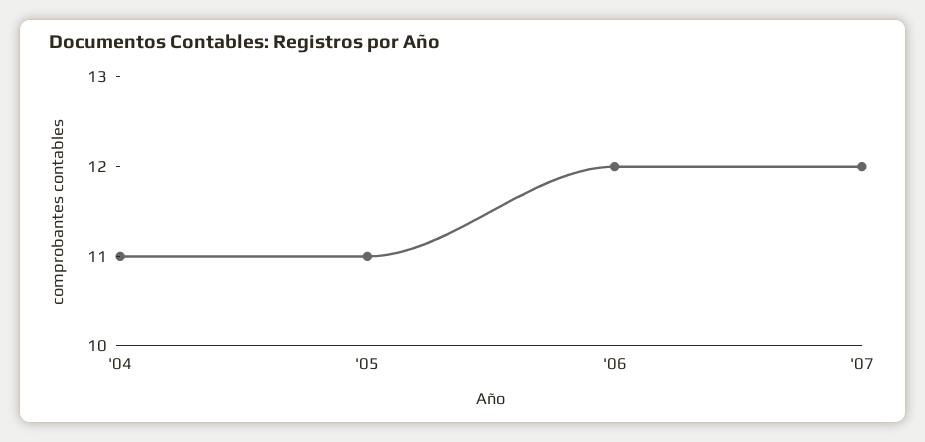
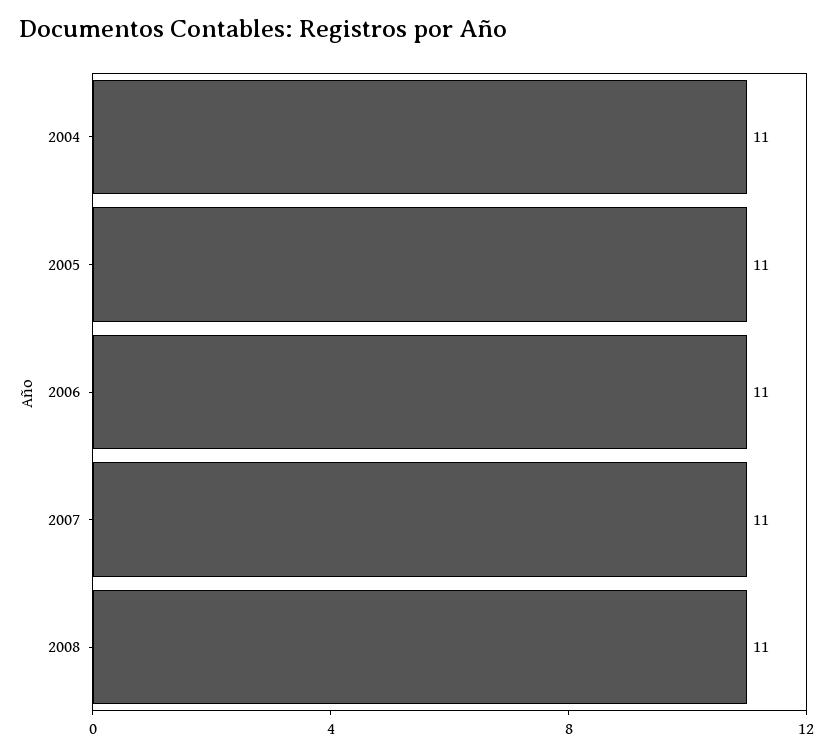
'06: 12 -> 11
'07: 12 -> 11
2008: none -> 11

